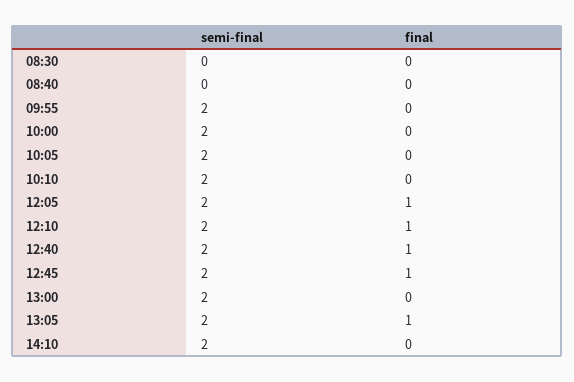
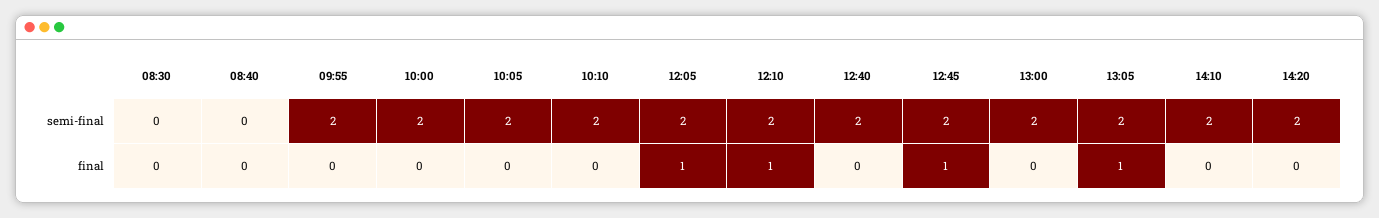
final, 12:40: 1 -> 0
semi-final, 14:20: none -> 2
final, 14:20: none -> 0

